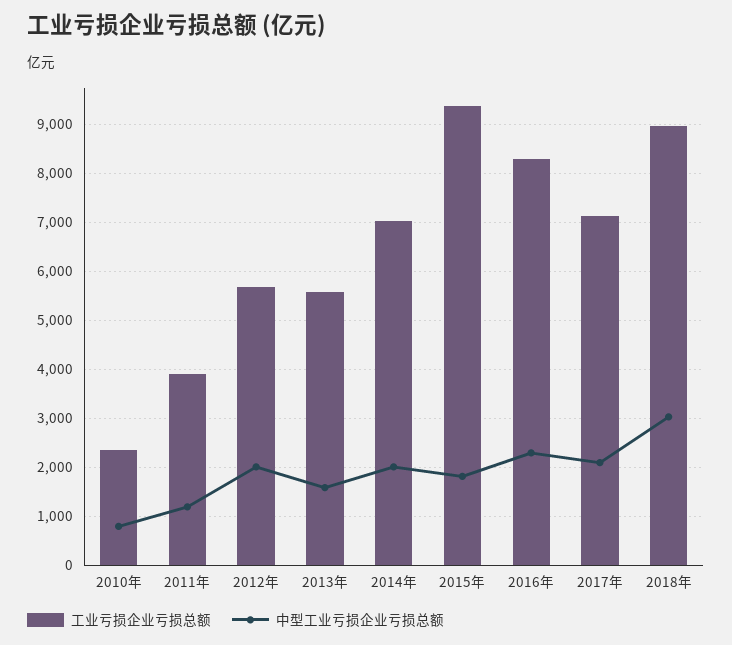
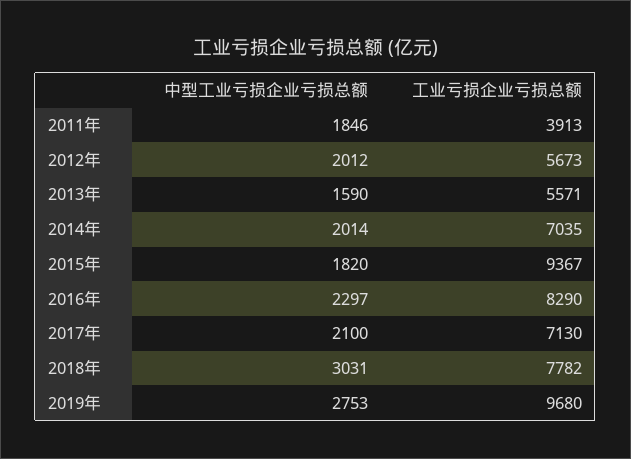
工业亏损企业亏损总额, 2010年: 2400 -> none
中型工业亏损企业亏损总额, 2010年: 800 -> none
中型工业亏损企业亏损总额, 2011年: 1200 -> 1846
工业亏损企业亏损总额, 2018年: 9000 -> 7782
中型工业亏损企业亏损总额, 2019年: none -> 2753
工业亏损企业亏损总额, 2019年: none -> 9680

